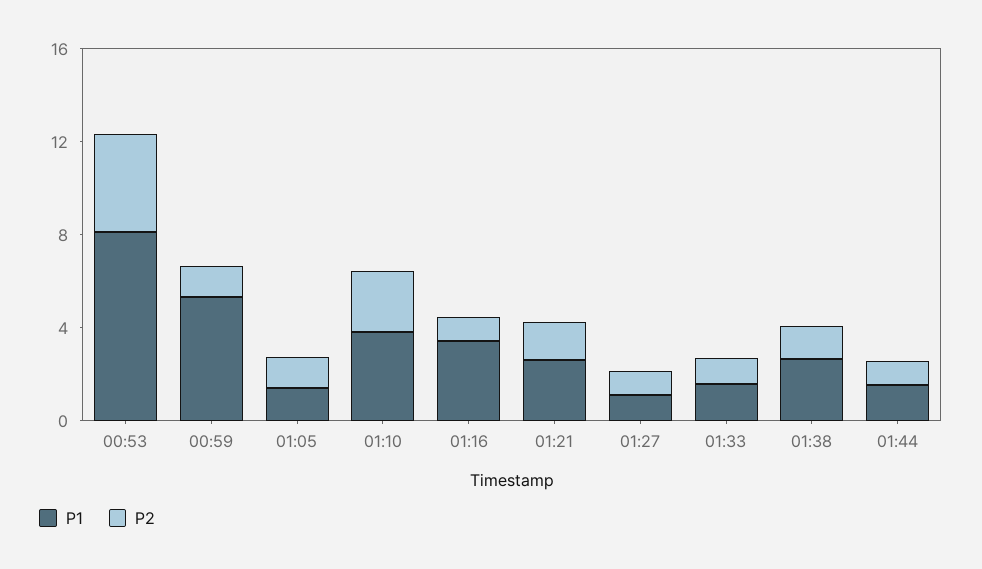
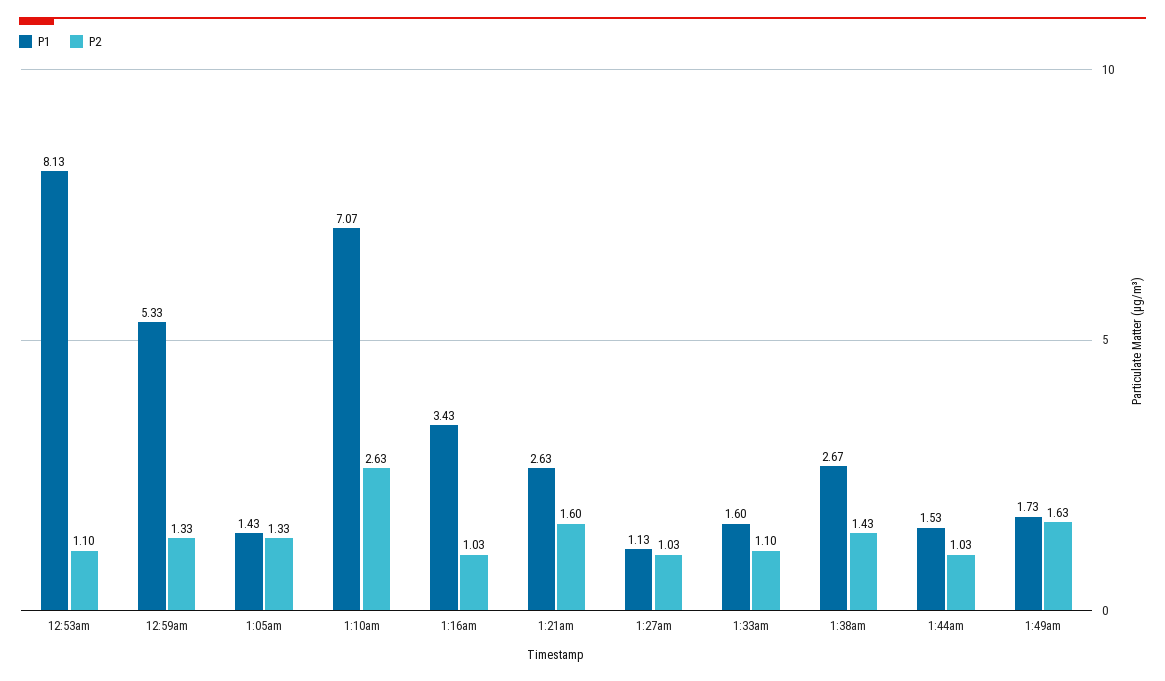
P2, 00:53: 4 -> 1.1
P1, 01:10: 4 -> 7.07
P1, 1:49am: none -> 1.73
P2, 1:49am: none -> 1.63

